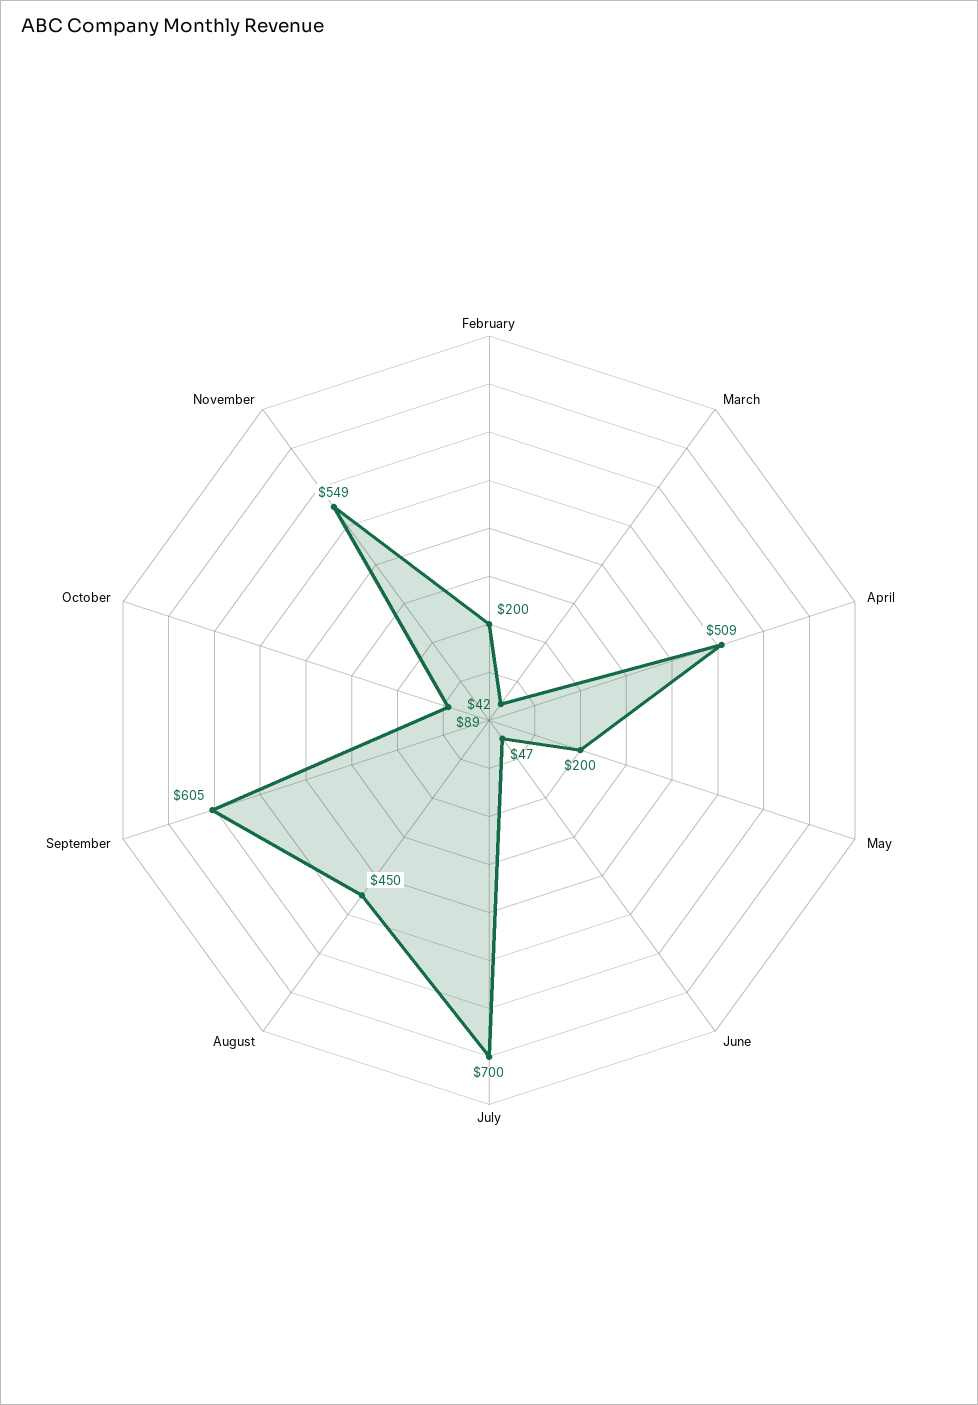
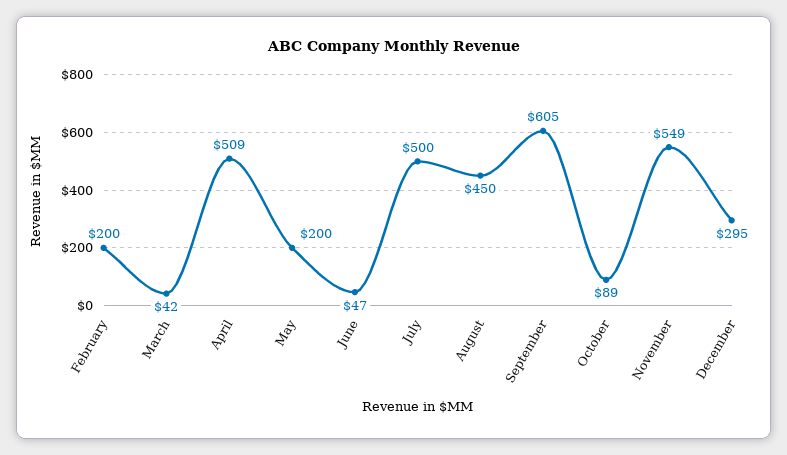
July: 700 -> 500
December: none -> 295

